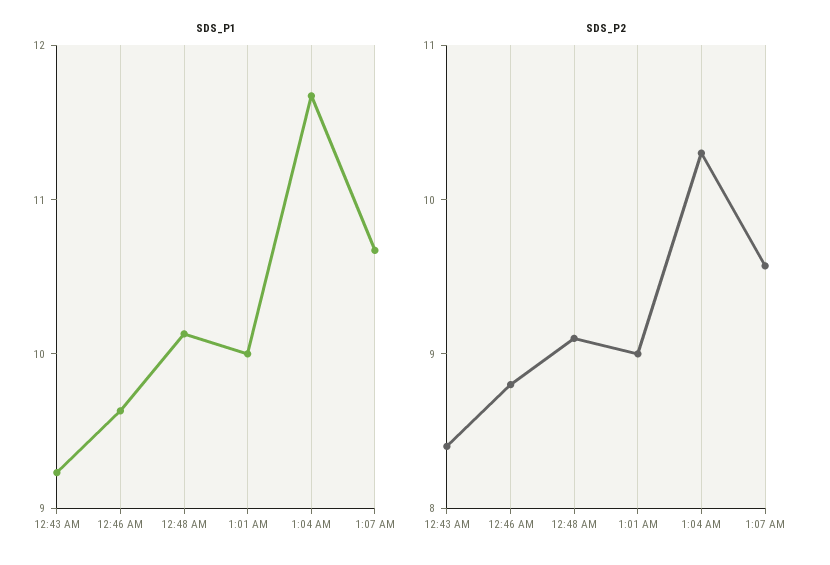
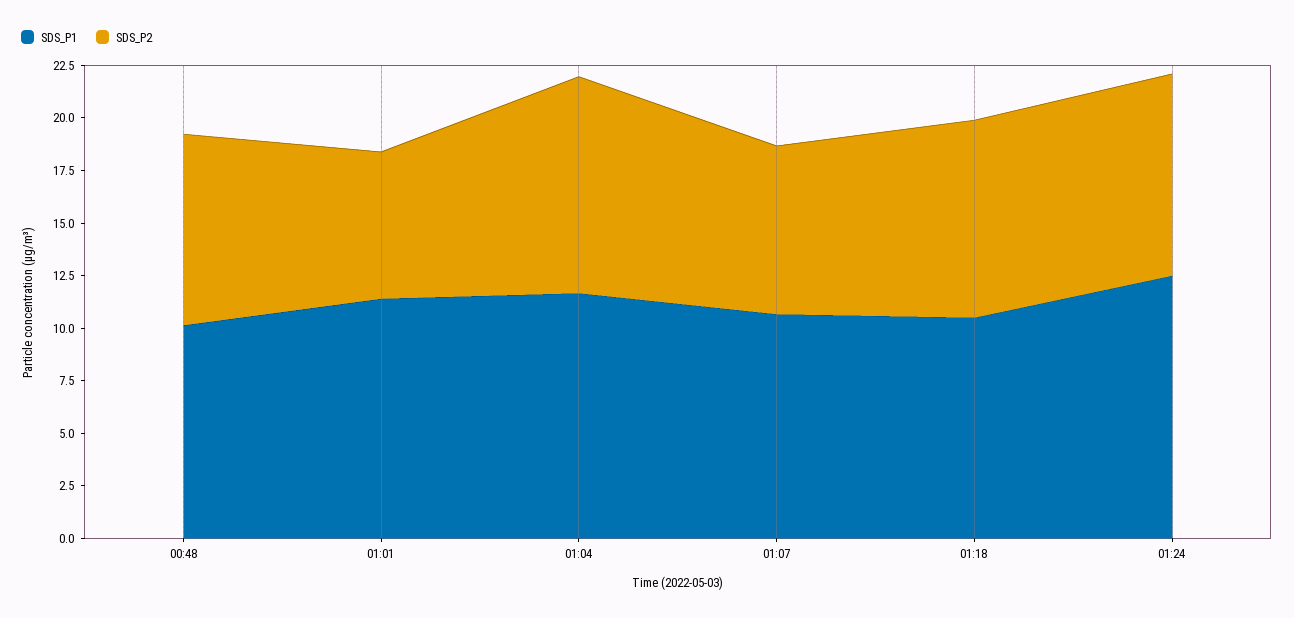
SDS_P1, 12:43 AM: 9.2 -> none
SDS_P1, 12:46 AM: 9.6 -> none
SDS_P1, 1:01 AM: 10 -> 11.5
SDS_P2, 12:43 AM: 8.4 -> none
SDS_P2, 12:46 AM: 8.8 -> none
SDS_P2, 1:01 AM: 9 -> 7
SDS_P2, 1:07 AM: 9.6 -> 8
SDS_P1, 01:18: none -> 10.5
SDS_P2, 01:18: none -> 9.5
SDS_P1, 01:24: none -> 12.5
SDS_P2, 01:24: none -> 9.5

